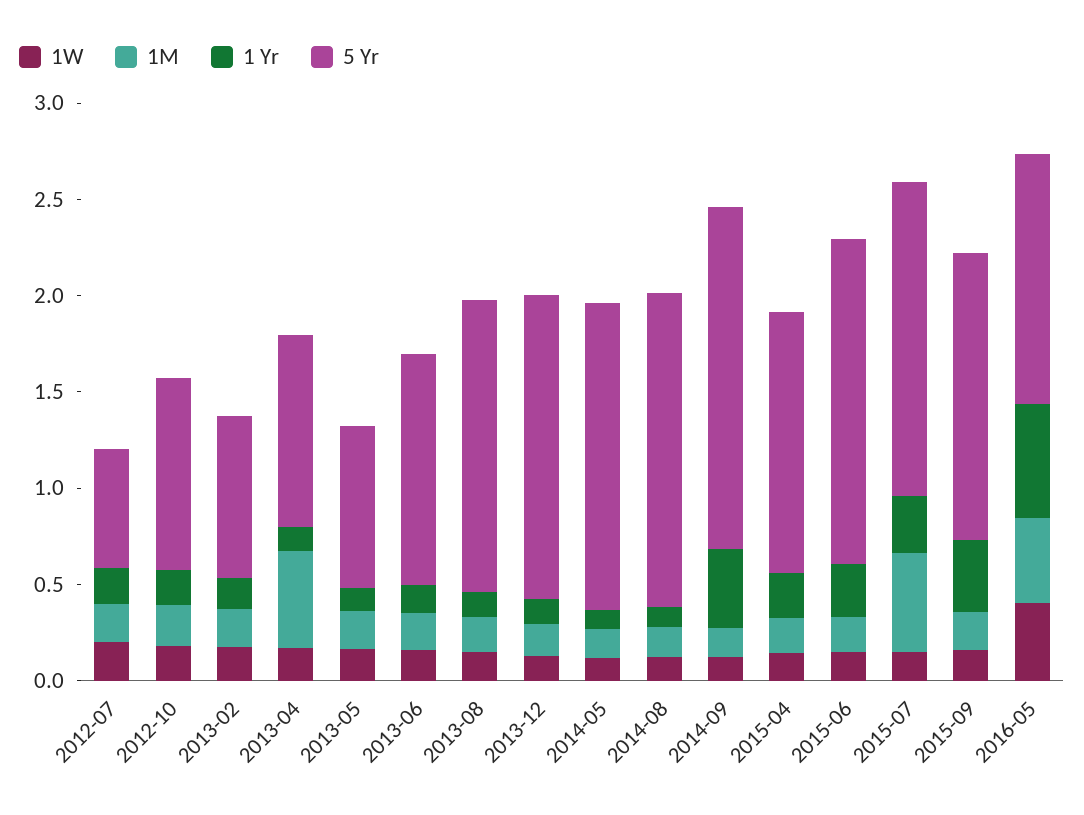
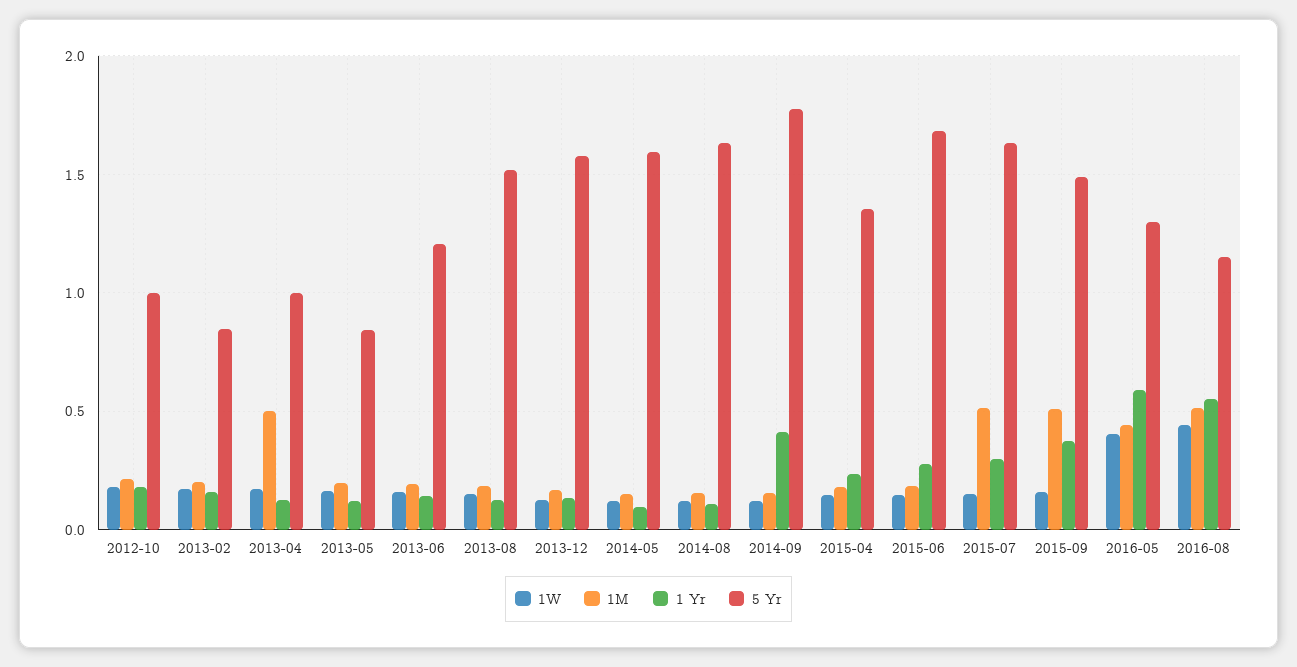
1W, 2012-07: 0.2 -> none
1M, 2012-07: 0.2 -> none
1 Yr, 2012-07: 0.2 -> none
5 Yr, 2012-07: 0.6 -> none
1M, 2015-09: 0.2 -> 0.5
1W, 2016-08: none -> 0.45
1M, 2016-08: none -> 0.5
1 Yr, 2016-08: none -> 0.55
5 Yr, 2016-08: none -> 1.15

